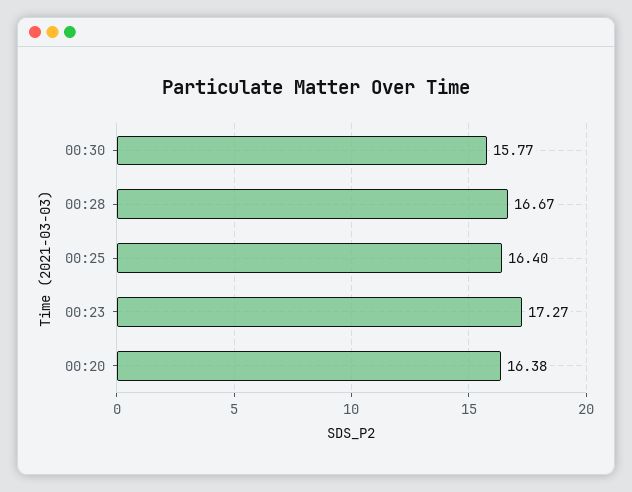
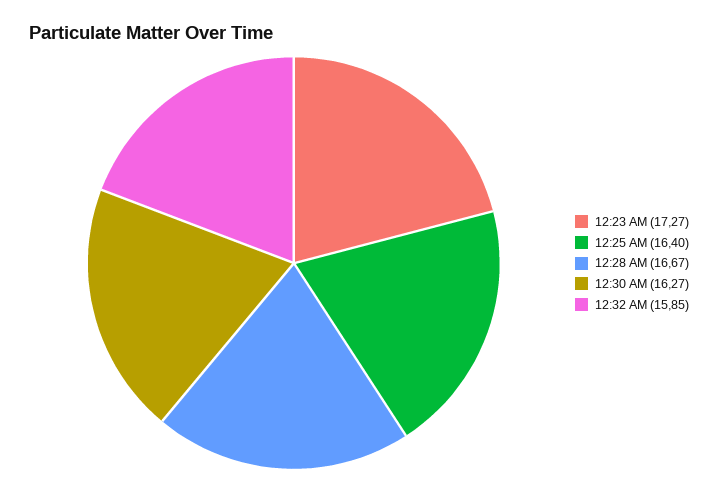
00:30: 15.77 -> 16.27
00:20: 16.38 -> none
12:32 AM: none -> 15.85

